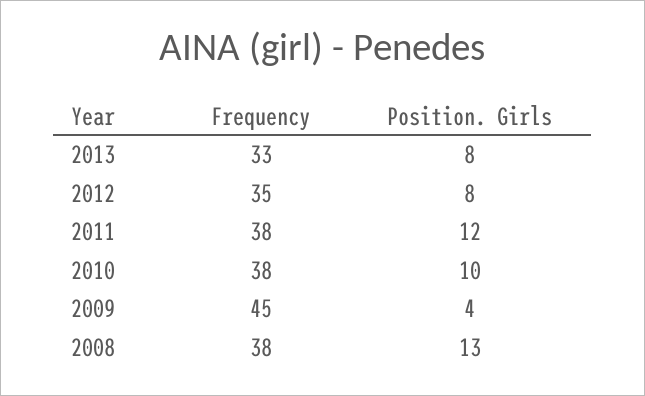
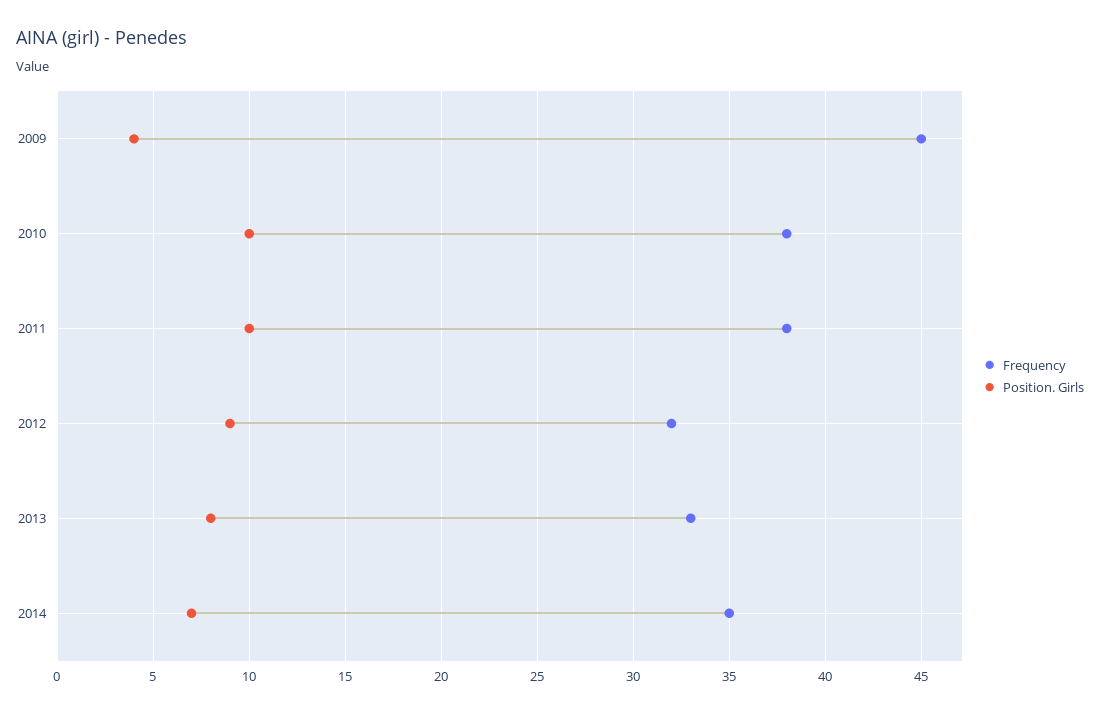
Frequency, 2012: 35 -> 32
Position. Girls, 2012: 8 -> 9
Position. Girls, 2011: 12 -> 10
Frequency, 2008: 38 -> none
Position. Girls, 2008: 13 -> none
Frequency, 2014: none -> 35
Position. Girls, 2014: none -> 7

